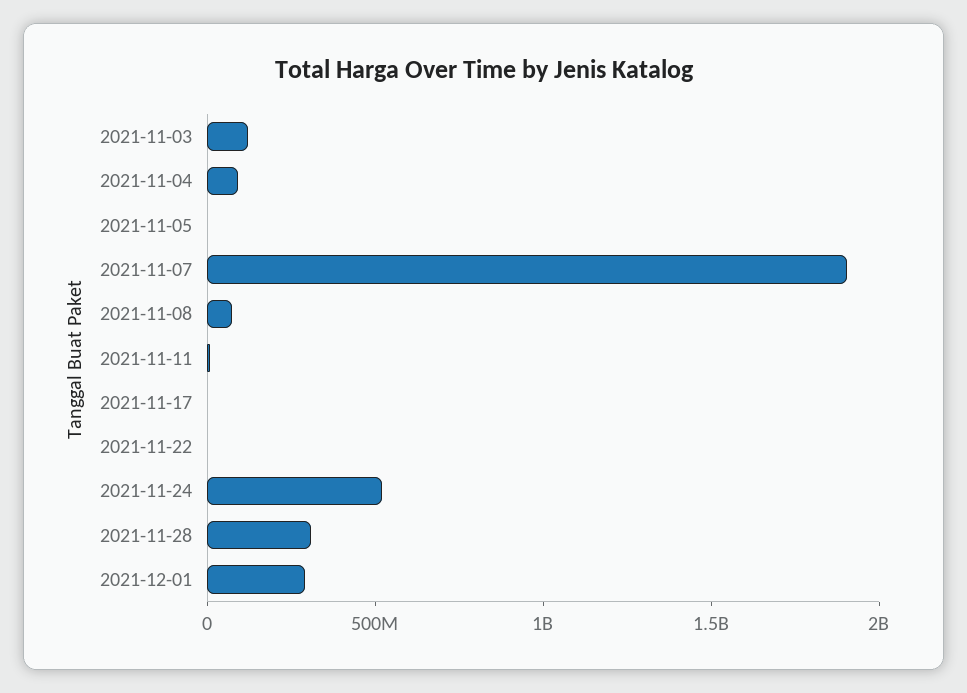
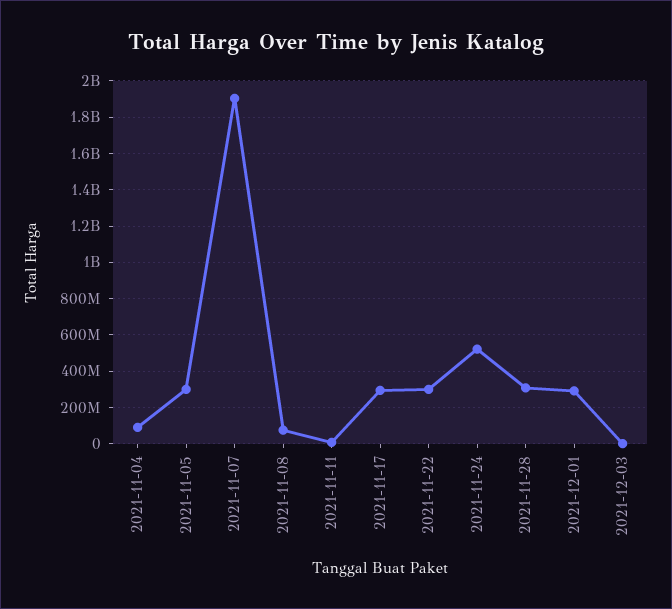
2021-11-03: 100000000 -> none
2021-11-05: 0 -> 300000000
2021-11-17: 0 -> 300000000
2021-11-22: 0 -> 300000000
2021-12-03: none -> 0

